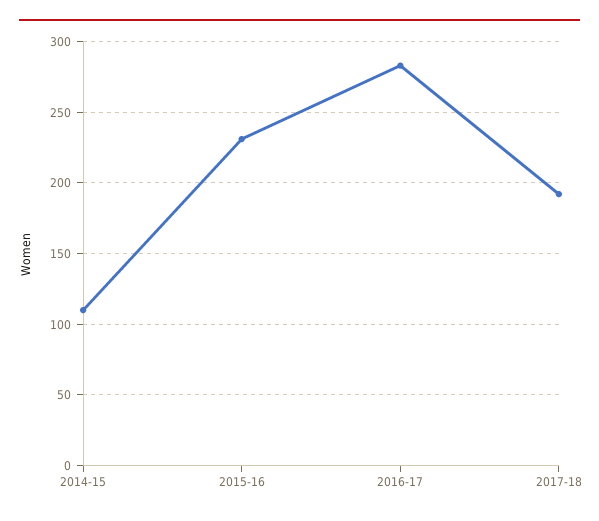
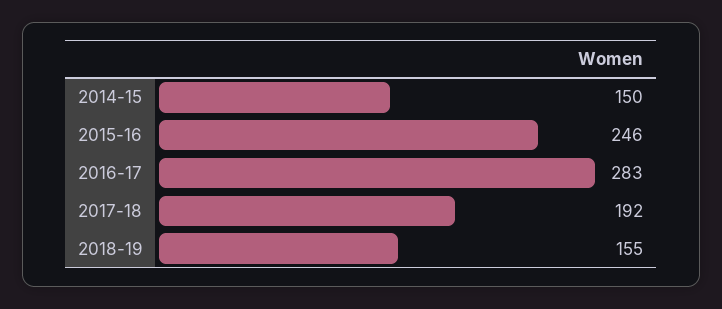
2014-15: 110 -> 150
2015-16: 230 -> 246
2018-19: none -> 155

